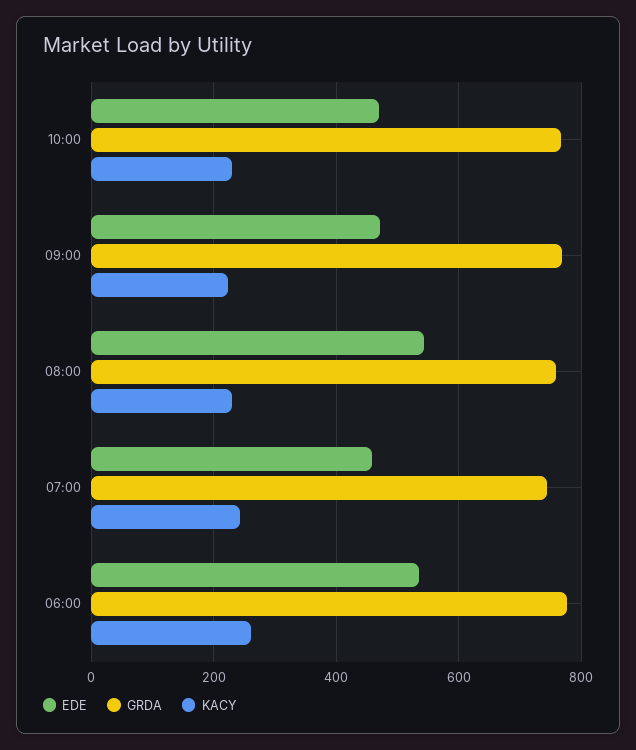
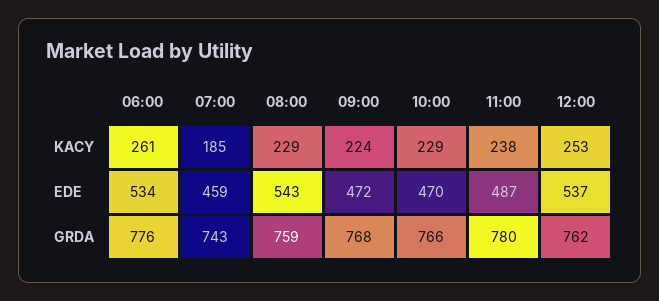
KACY, 07:00: 240 -> 185
KACY, 11:00: none -> 238
KACY, 12:00: none -> 253
EDE, 11:00: none -> 487
EDE, 12:00: none -> 537
GRDA, 11:00: none -> 780
GRDA, 12:00: none -> 762

